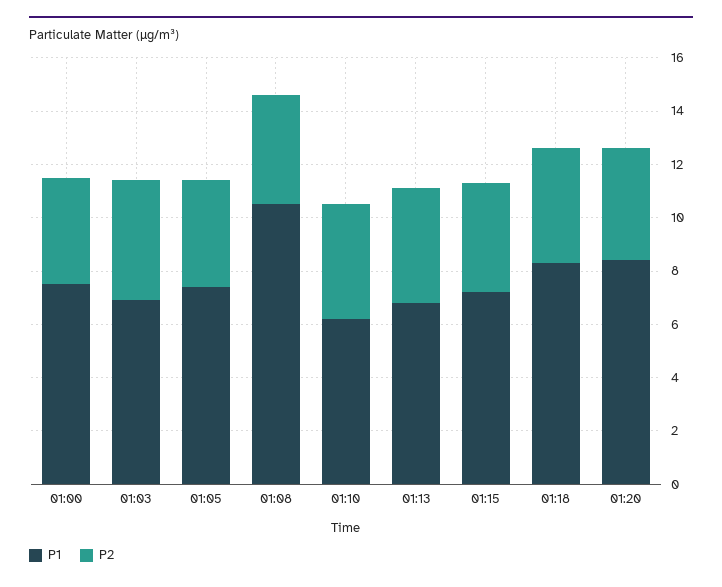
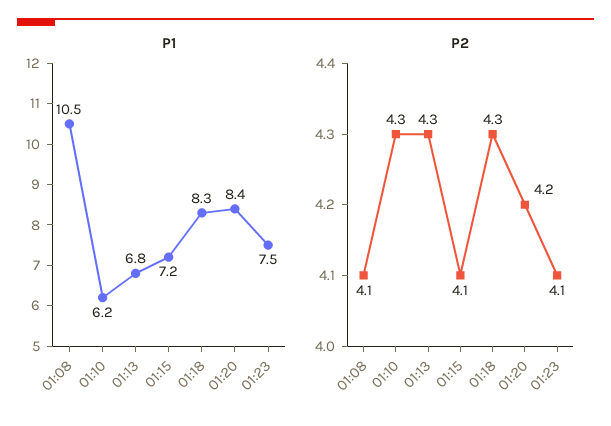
P1, 01:00: 7.5 -> none
P2, 01:00: 4 -> none
P1, 01:03: 7 -> none
P2, 01:03: 4.5 -> none
P1, 01:05: 7.5 -> none
P2, 01:05: 4 -> none
P1, 01:23: none -> 7.5
P2, 01:23: none -> 4.1

